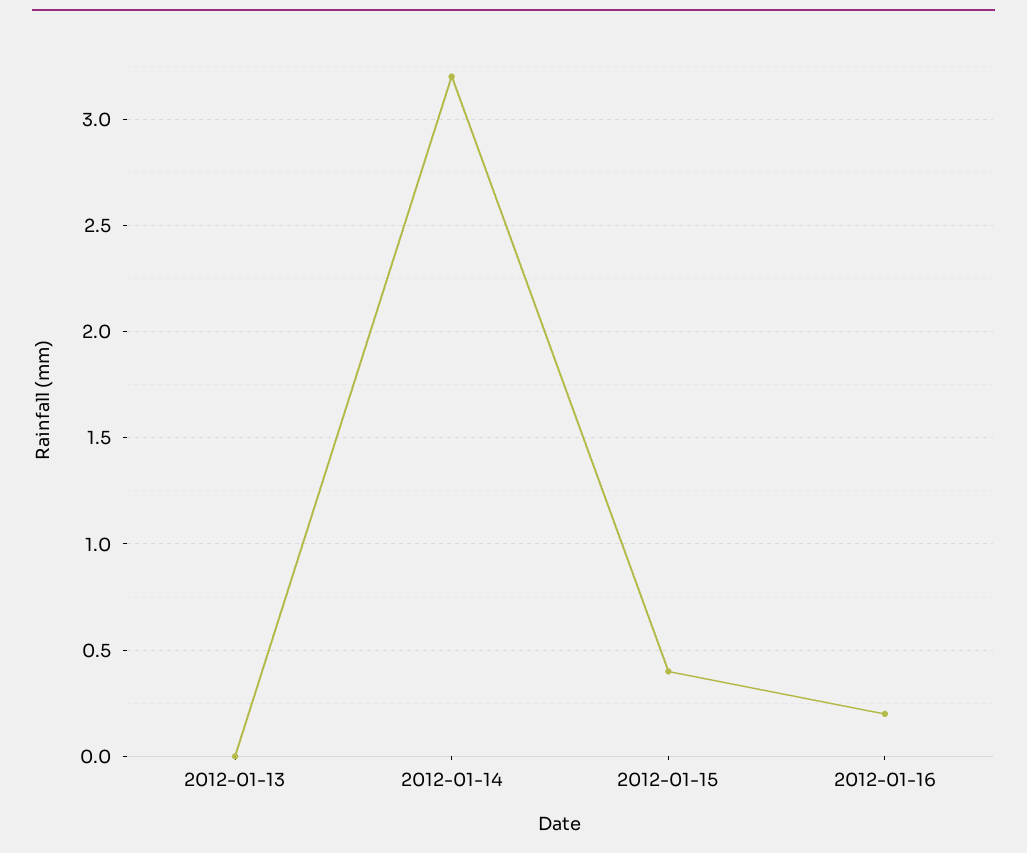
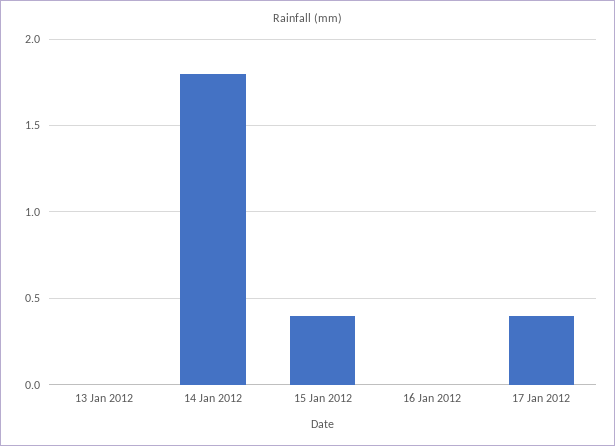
2012-01-14: 3.2 -> 1.8
2012-01-16: 0.2 -> 0
17 Jan 2012: none -> 0.4

